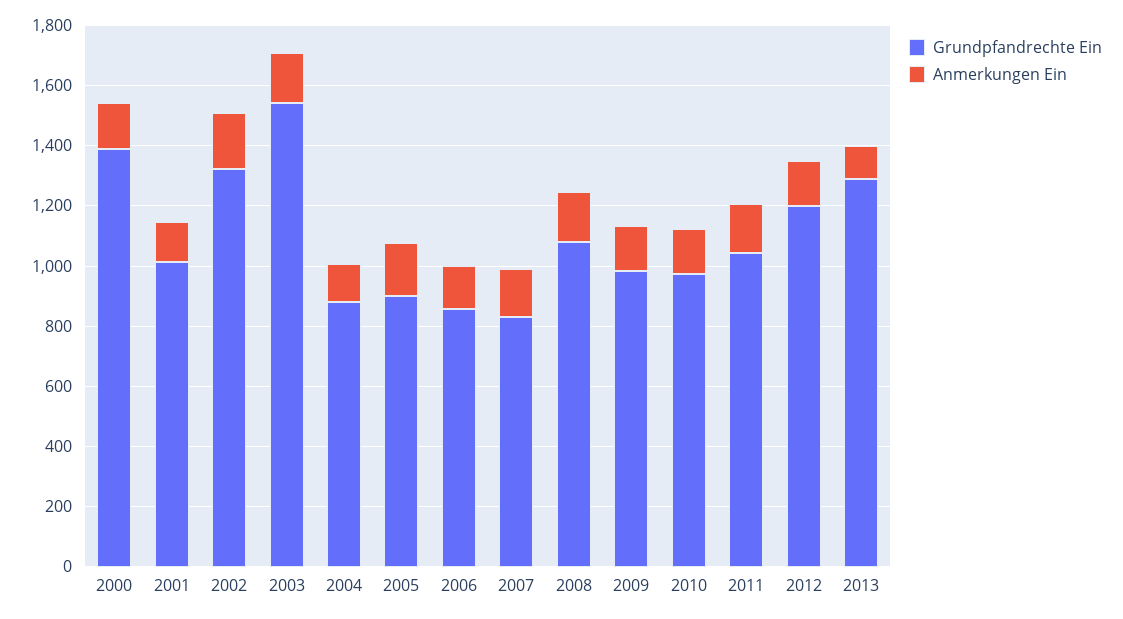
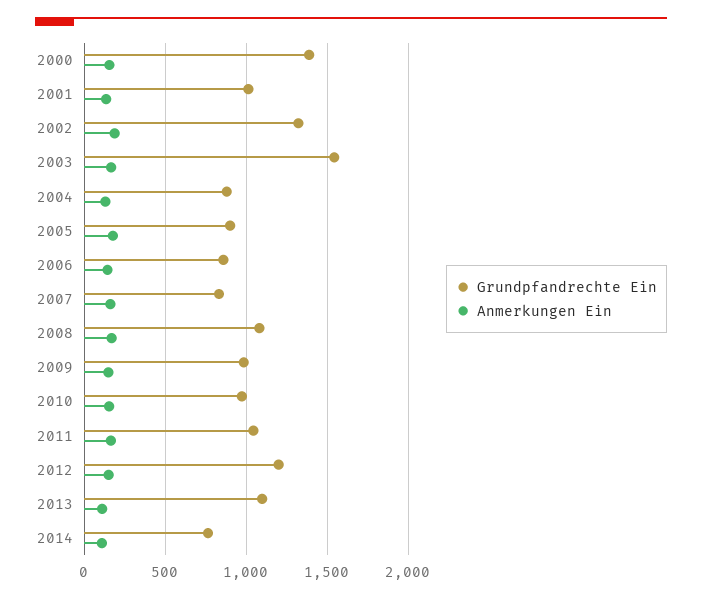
Grundpfandrechte Ein, 2013: 1300 -> 1100
Grundpfandrechte Ein, 2014: none -> 750
Anmerkungen Ein, 2014: none -> 100

